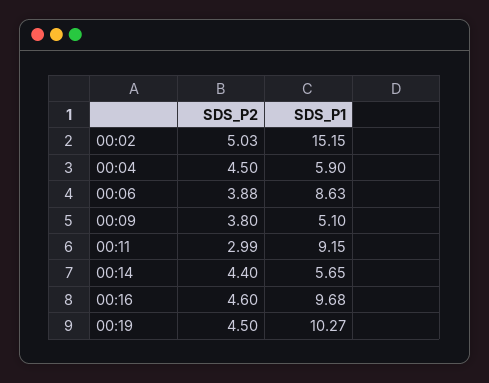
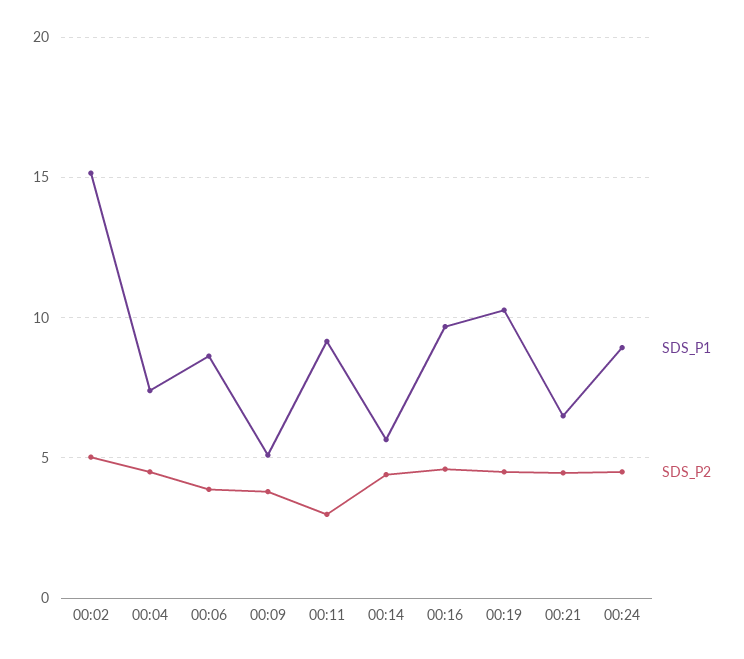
SDS_P1, 00:04: 5.9 -> 7.5
SDS_P1, 00:21: none -> 6.5
SDS_P2, 00:21: none -> 4.5
SDS_P1, 00:24: none -> 9
SDS_P2, 00:24: none -> 4.5

